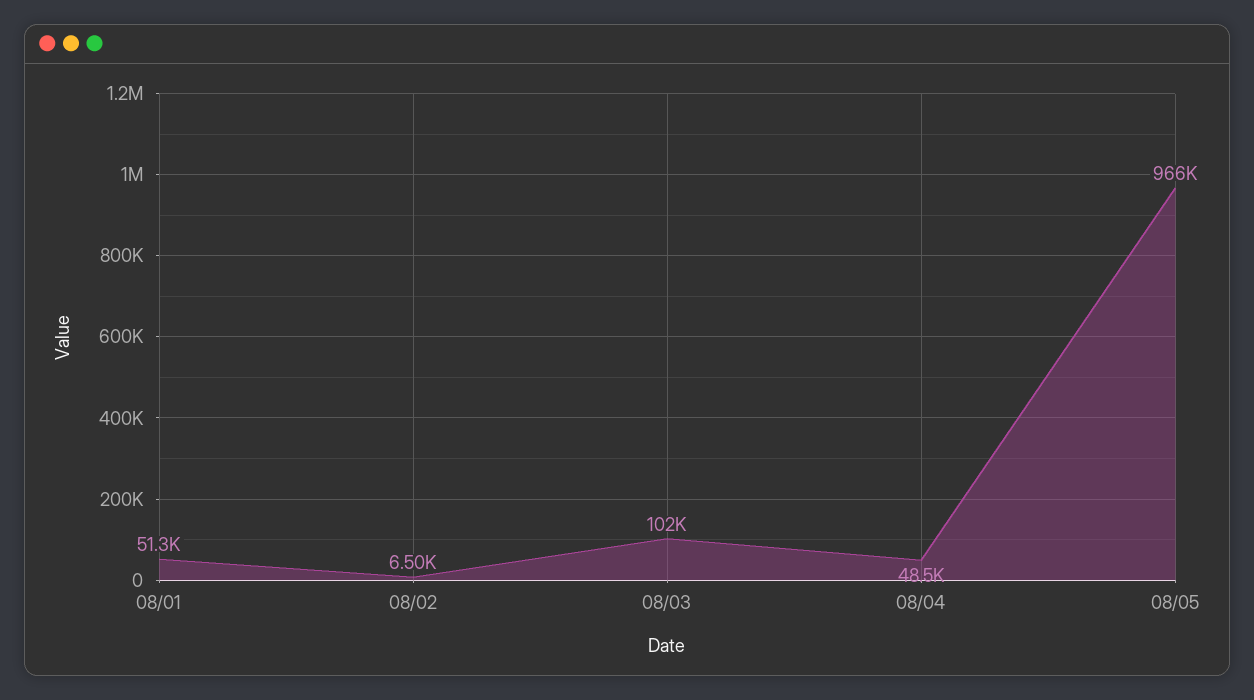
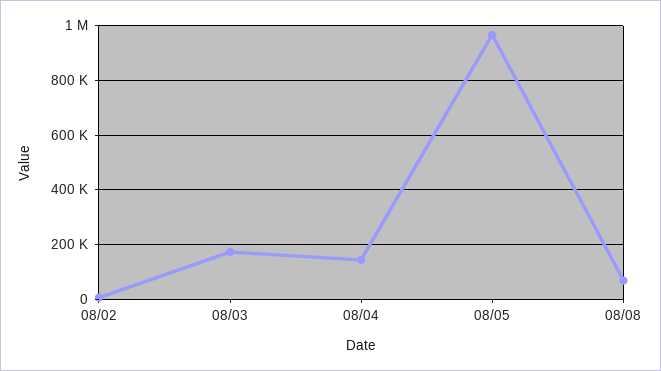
08/01: 51300 -> none
08/03: 102000 -> 175000
08/04: 48500 -> 150000
08/08: none -> 75000

